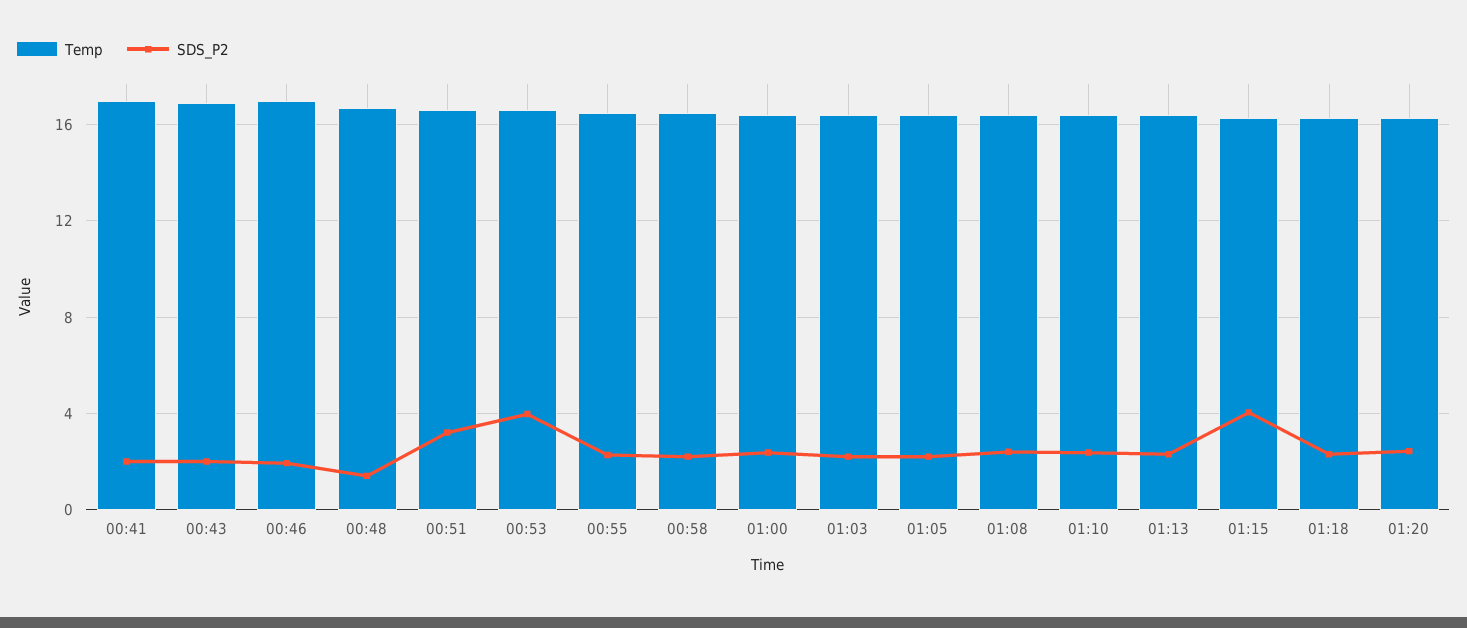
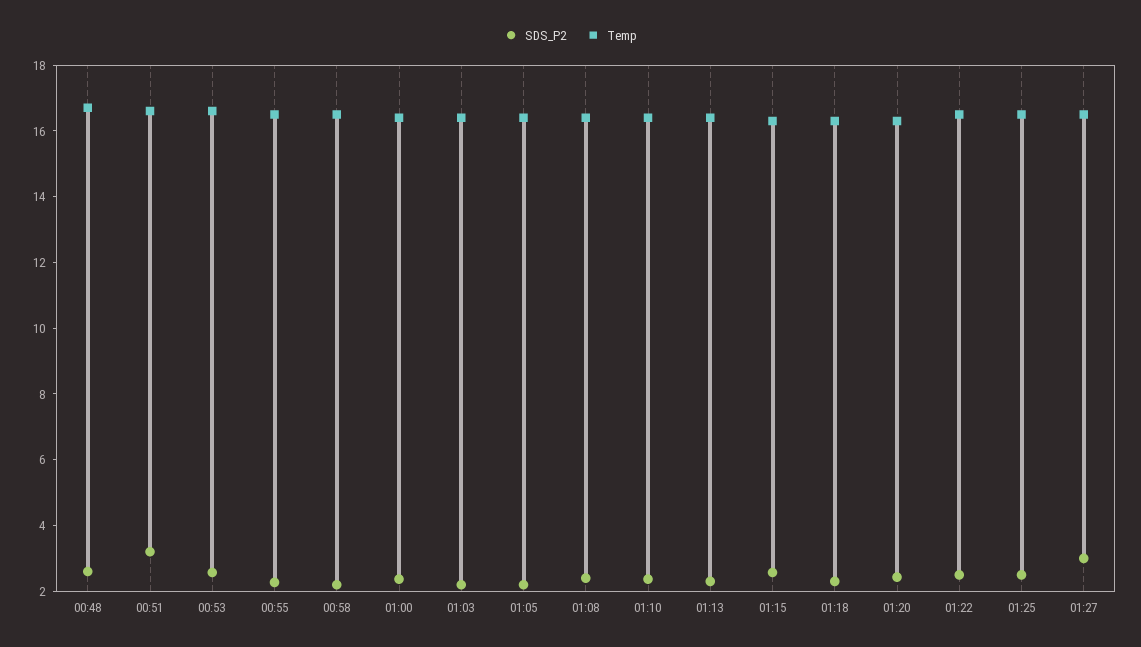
Temp, 00:41: 17 -> none
SDS_P2, 00:41: 2 -> none
Temp, 00:43: 17 -> none
SDS_P2, 00:43: 2 -> none
Temp, 00:46: 17 -> none
SDS_P2, 00:46: 2 -> none
SDS_P2, 00:48: 1.5 -> 2.5
SDS_P2, 00:53: 4 -> 2.5
SDS_P2, 01:15: 4 -> 2.5
SDS_P2, 01:22: none -> 2.5
Temp, 01:22: none -> 16.5
SDS_P2, 01:25: none -> 2.5
Temp, 01:25: none -> 16.5
SDS_P2, 01:27: none -> 3
Temp, 01:27: none -> 16.5

